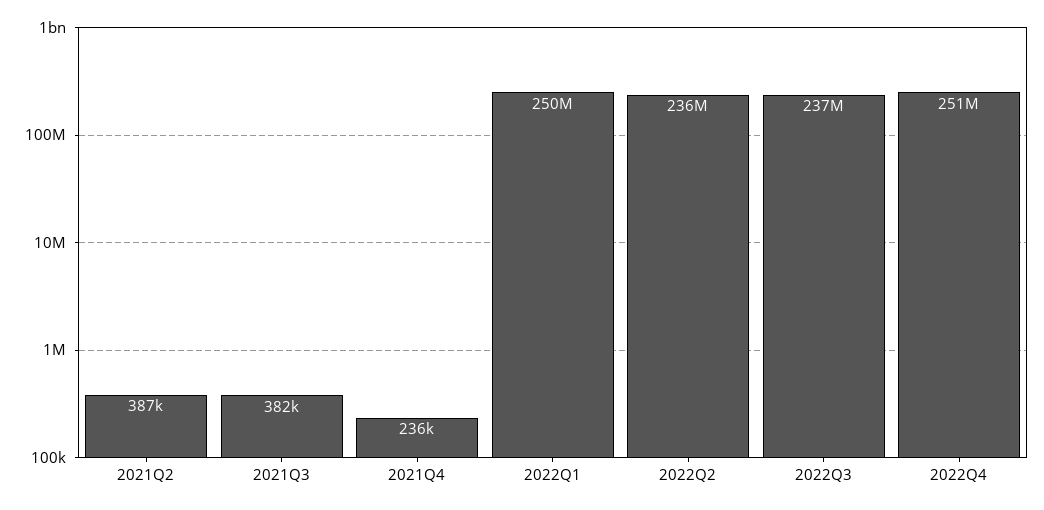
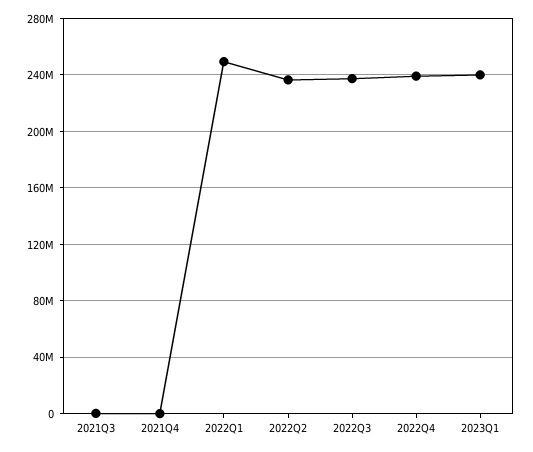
2021Q2: 387000 -> none
2022Q4: 251000000 -> 240000000
2023Q1: none -> 240000000

